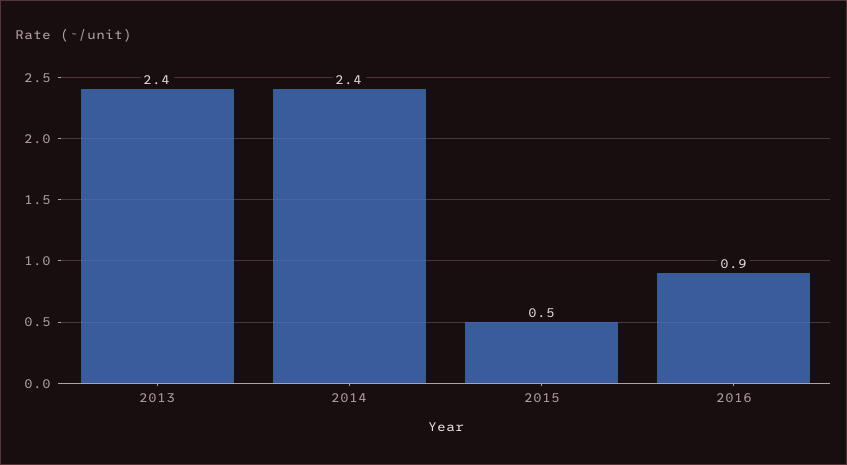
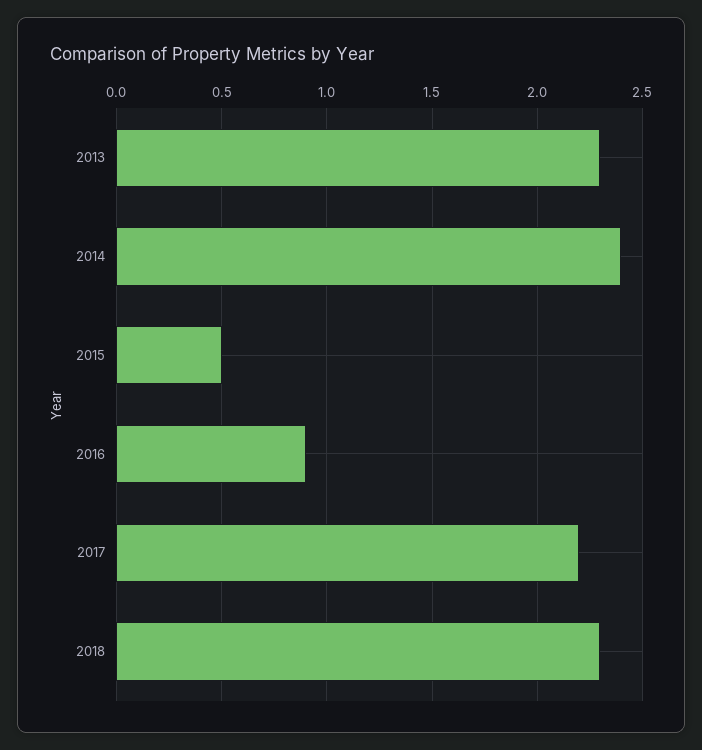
2013: 2.4 -> 2.3
2017: none -> 2.2
2018: none -> 2.3

